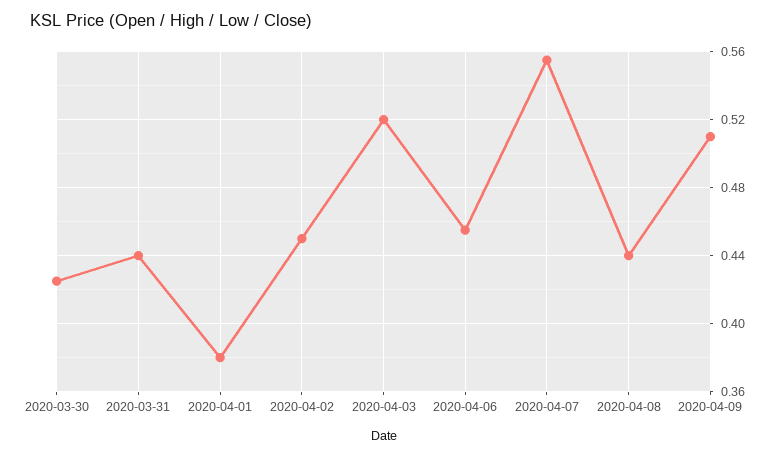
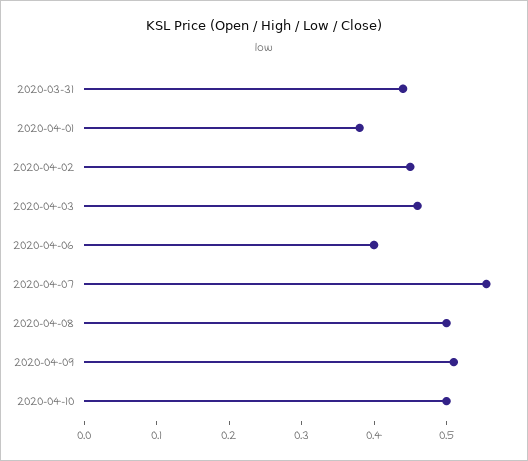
2020-03-30: 0.425 -> none
2020-04-03: 0.52 -> 0.46
2020-04-06: 0.455 -> 0.4
2020-04-08: 0.44 -> 0.5
2020-04-10: none -> 0.5

